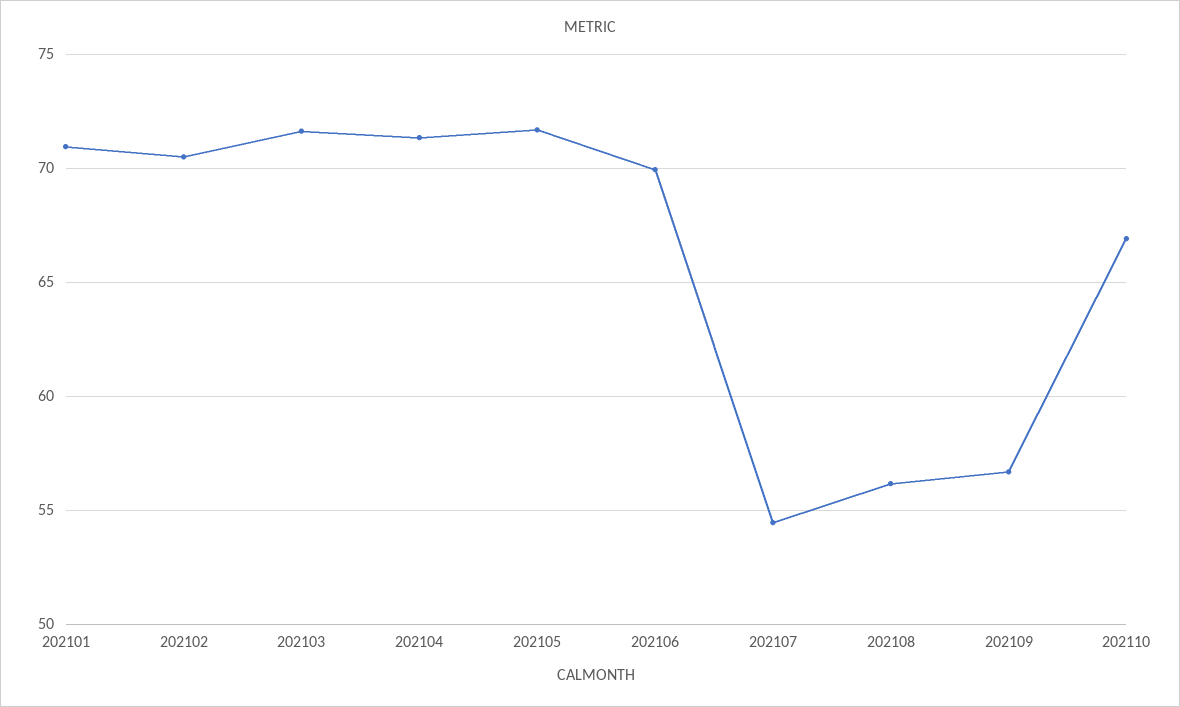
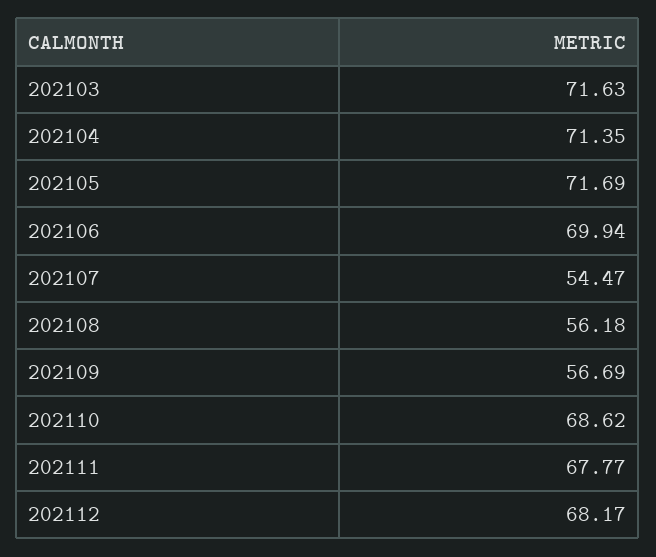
202101: 71 -> none
202102: 70.5 -> none
202110: 67 -> 68.62
202111: none -> 67.77
202112: none -> 68.17

